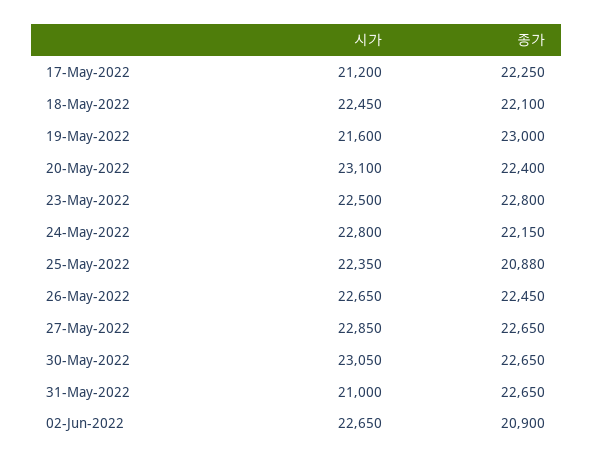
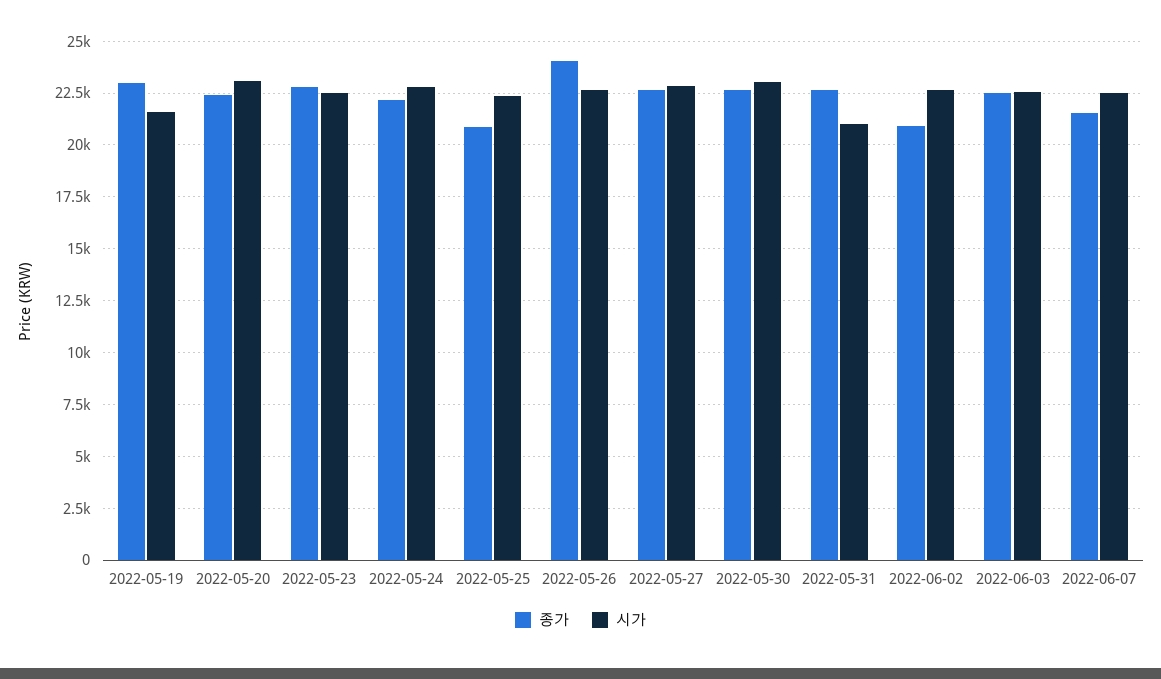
시가, 17-May-2022: 21200 -> none
종가, 17-May-2022: 22250 -> none
시가, 18-May-2022: 22450 -> none
종가, 18-May-2022: 22100 -> none
종가, 26-May-2022: 22450 -> 24000
종가, 2022-06-03: none -> 22500
시가, 2022-06-03: none -> 22500
종가, 2022-06-07: none -> 21500
시가, 2022-06-07: none -> 22500

